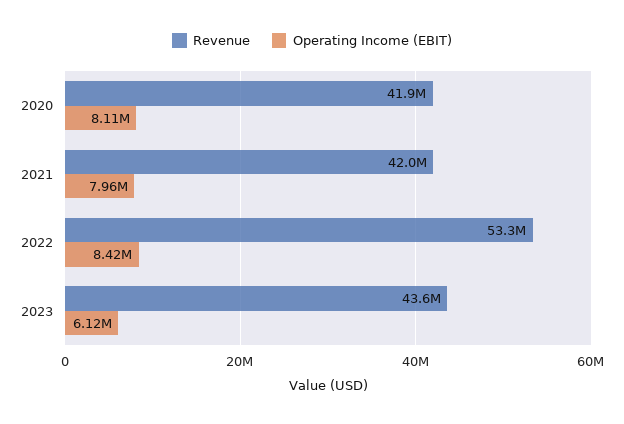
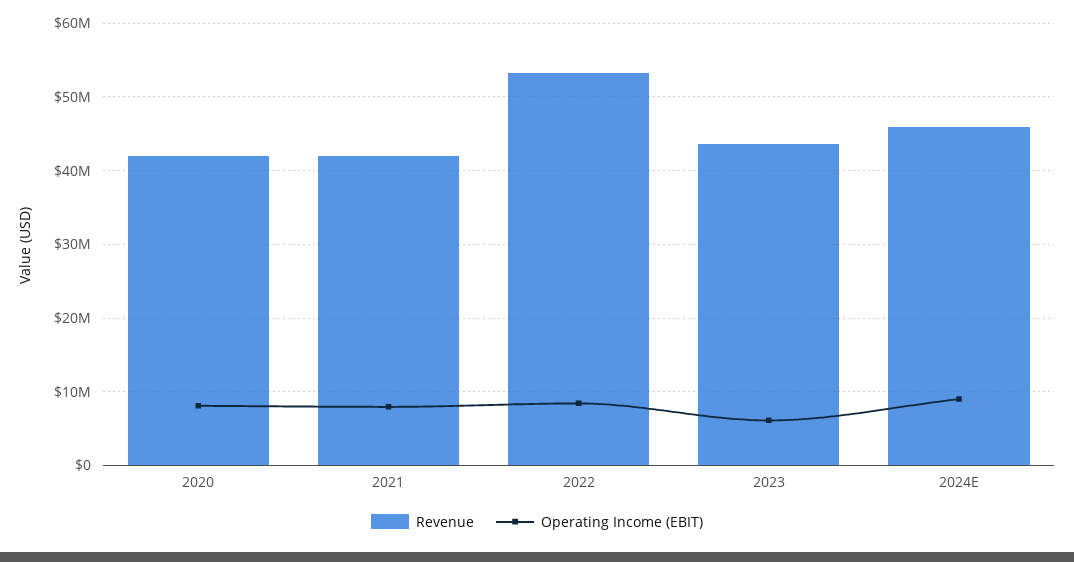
Revenue, 2024E: none -> 46000000
Operating Income (EBIT), 2024E: none -> 9000000

